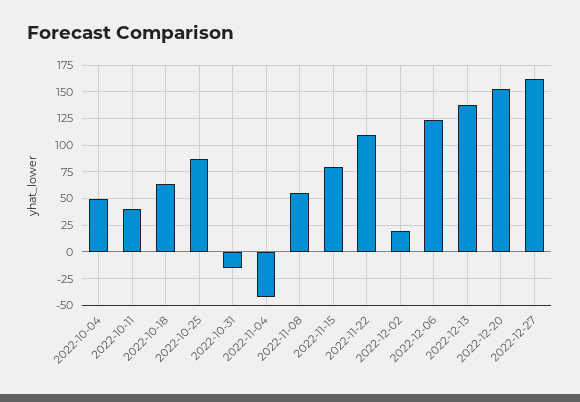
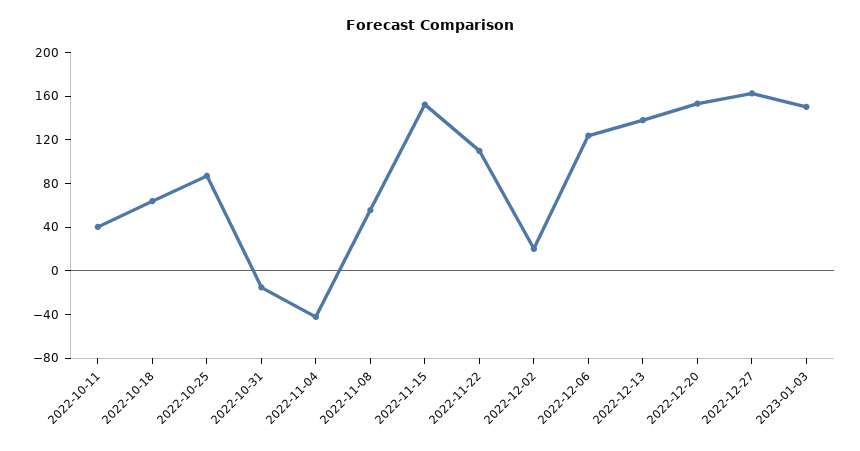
2022-10-04: 50 -> none
2022-11-15: 75 -> 150
2023-01-03: none -> 150

